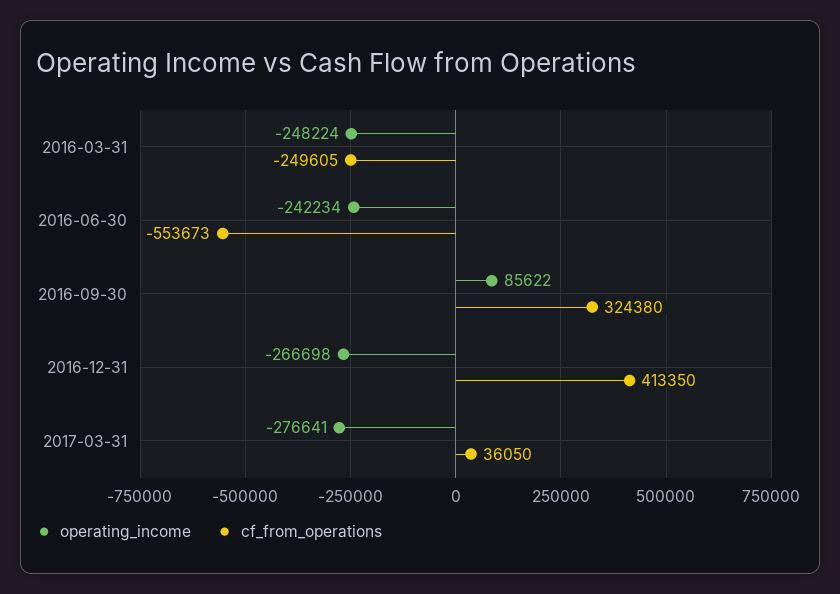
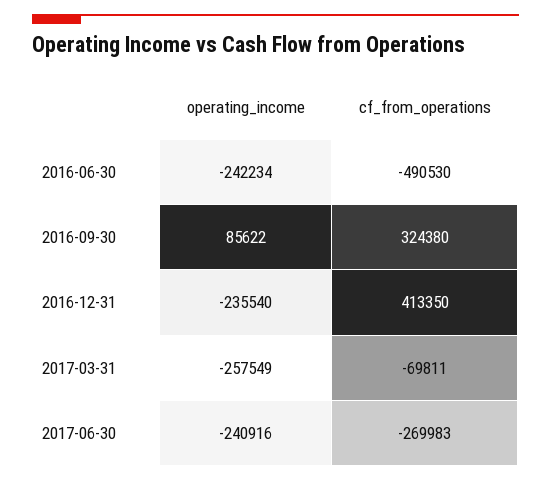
operating_income, 2016-03-31: -248224 -> none
cf_from_operations, 2016-03-31: -249605 -> none
cf_from_operations, 2016-06-30: -553673 -> -490530
operating_income, 2016-12-31: -266698 -> -235540
operating_income, 2017-03-31: -276641 -> -257549
cf_from_operations, 2017-03-31: 36050 -> -69811
operating_income, 2017-06-30: none -> -240916
cf_from_operations, 2017-06-30: none -> -269983

